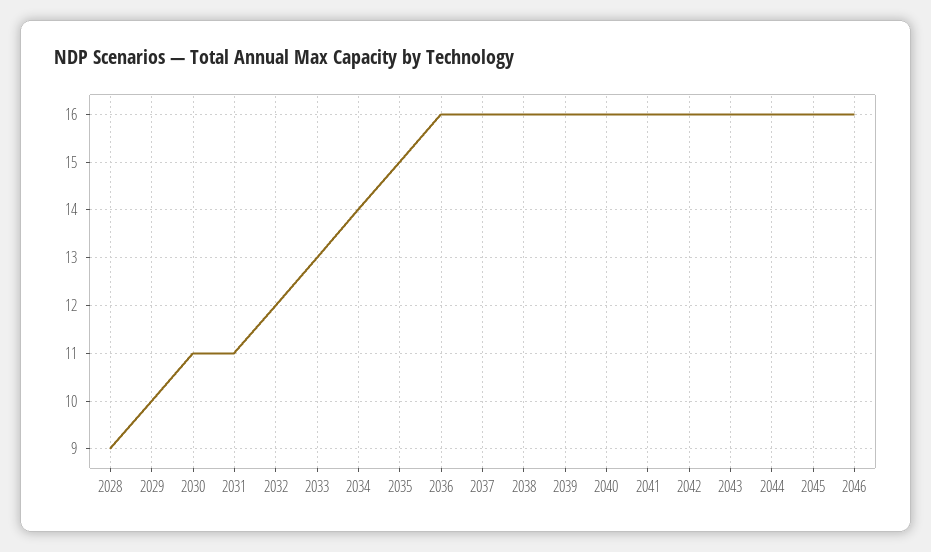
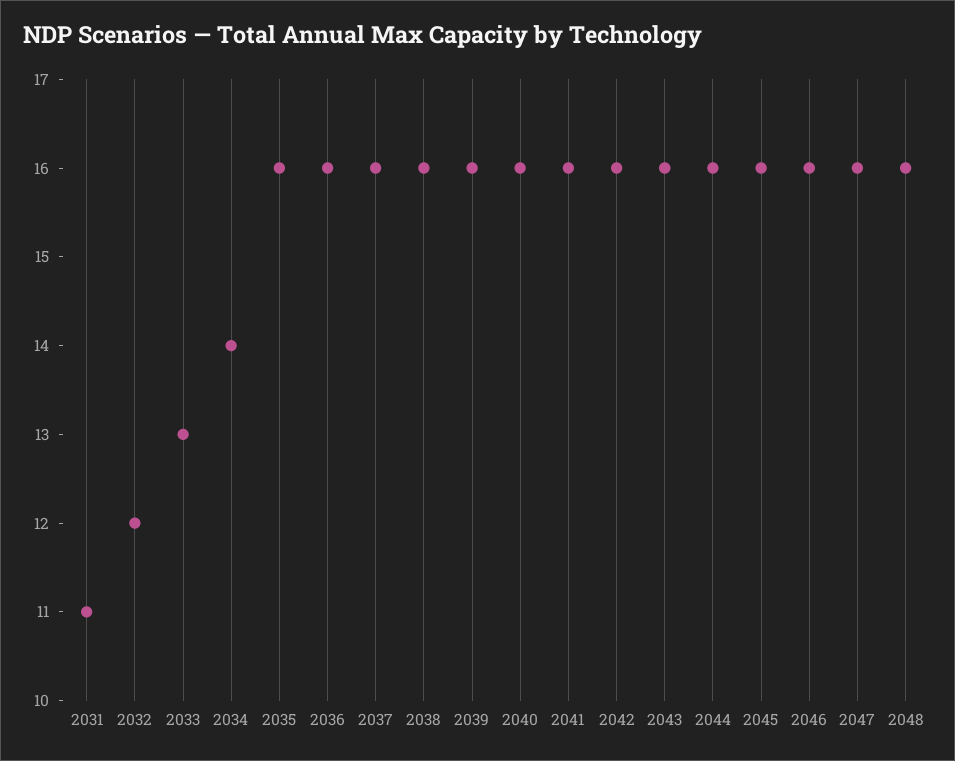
2028: 9 -> none
2029: 10 -> none
2030: 11 -> none
2035: 15 -> 16
2047: none -> 16
2048: none -> 16

